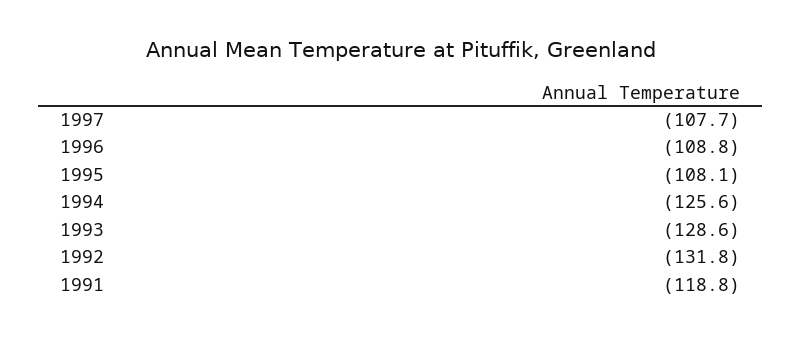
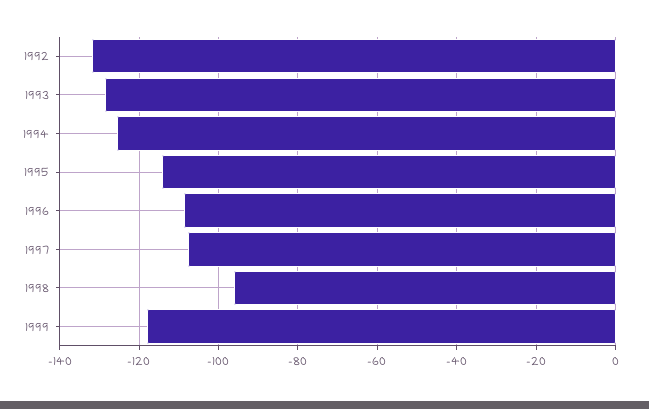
1995: -108.1 -> -114
1991: -118.8 -> none
1998: none -> -96
1999: none -> -118

